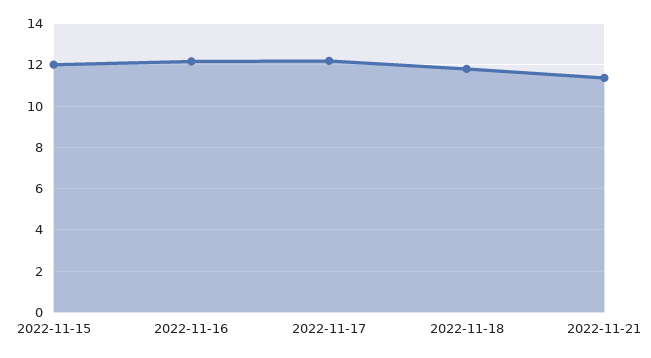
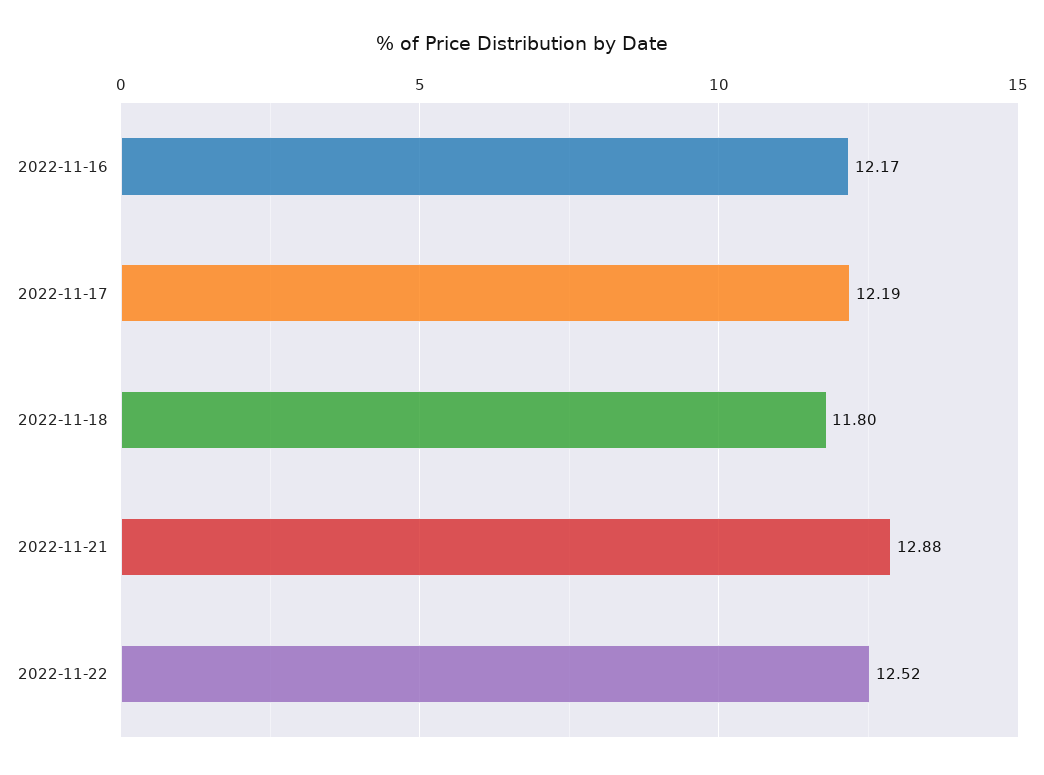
2022-11-15: 12 -> none
2022-11-21: 11.5 -> 12.88
2022-11-22: none -> 12.52

